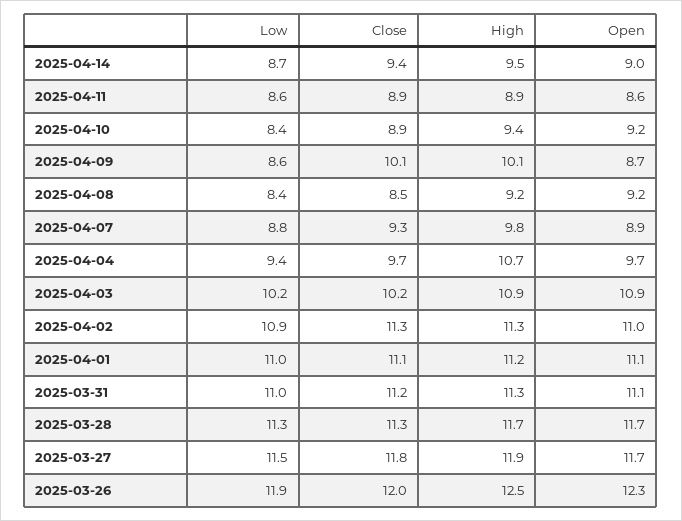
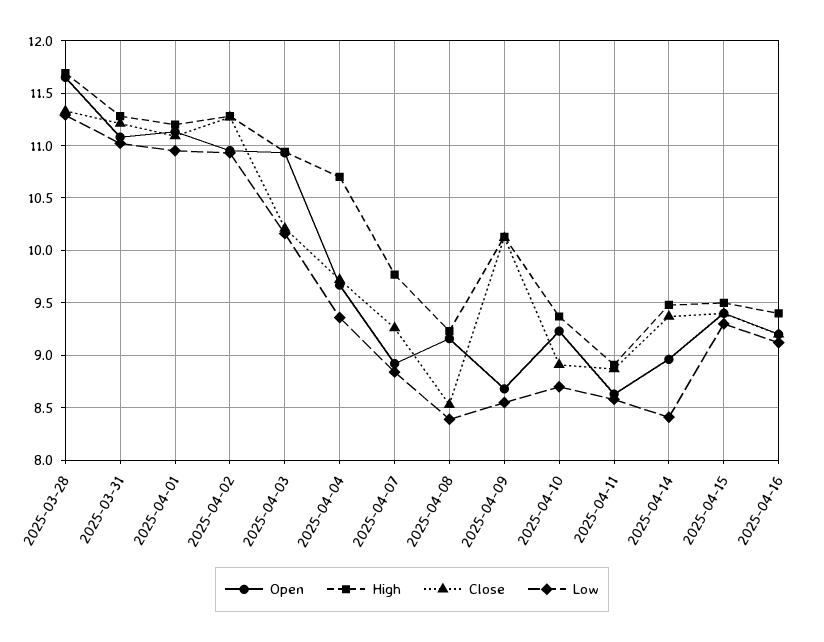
Low, 2025-04-14: 8.7 -> 8.4
Low, 2025-04-10: 8.4 -> 8.7
Low, 2025-03-27: 11.5 -> none
Close, 2025-03-27: 11.8 -> none
High, 2025-03-27: 11.9 -> none
Open, 2025-03-27: 11.7 -> none
Low, 2025-03-26: 11.9 -> none
Close, 2025-03-26: 12 -> none
High, 2025-03-26: 12.5 -> none
Open, 2025-03-26: 12.3 -> none
Open, 2025-04-15: none -> 9.4
High, 2025-04-15: none -> 9.5
Close, 2025-04-15: none -> 9.4
Low, 2025-04-15: none -> 9.3
Open, 2025-04-16: none -> 9.2
High, 2025-04-16: none -> 9.4
Close, 2025-04-16: none -> 9.2
Low, 2025-04-16: none -> 9.1

